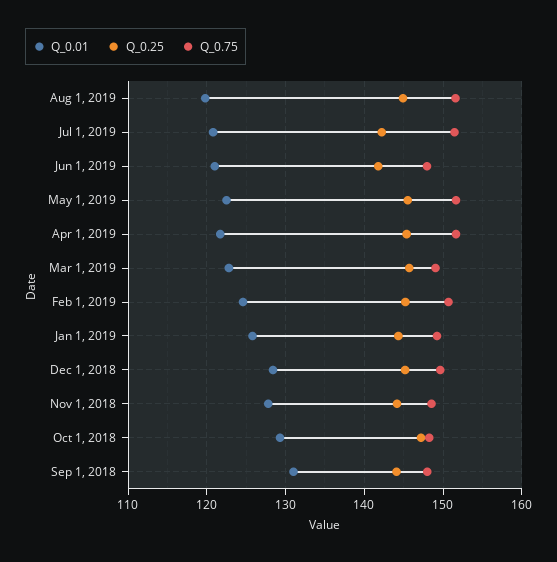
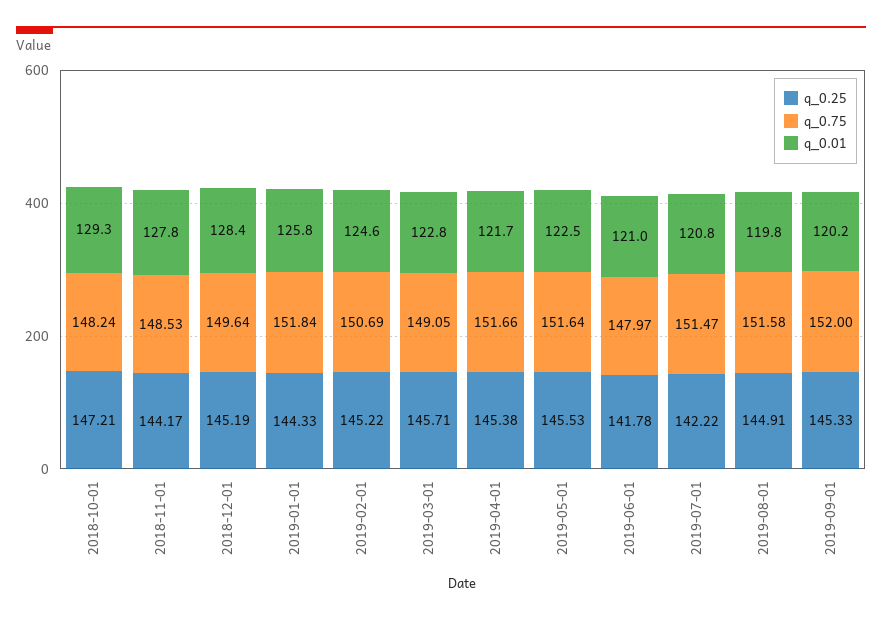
Q_0.75, Jan 1, 2019: 149 -> 151.84
Q_0.01, Sep 1, 2018: 131 -> none
Q_0.25, Sep 1, 2018: 144 -> none
Q_0.75, Sep 1, 2018: 148 -> none
Q_0.25, 2019-09-01: none -> 145.33
Q_0.75, 2019-09-01: none -> 152
Q_0.01, 2019-09-01: none -> 120.2

